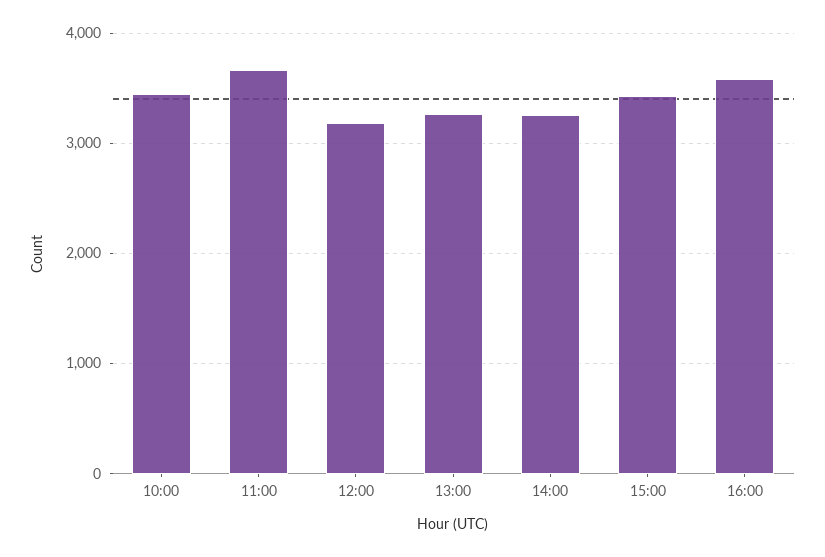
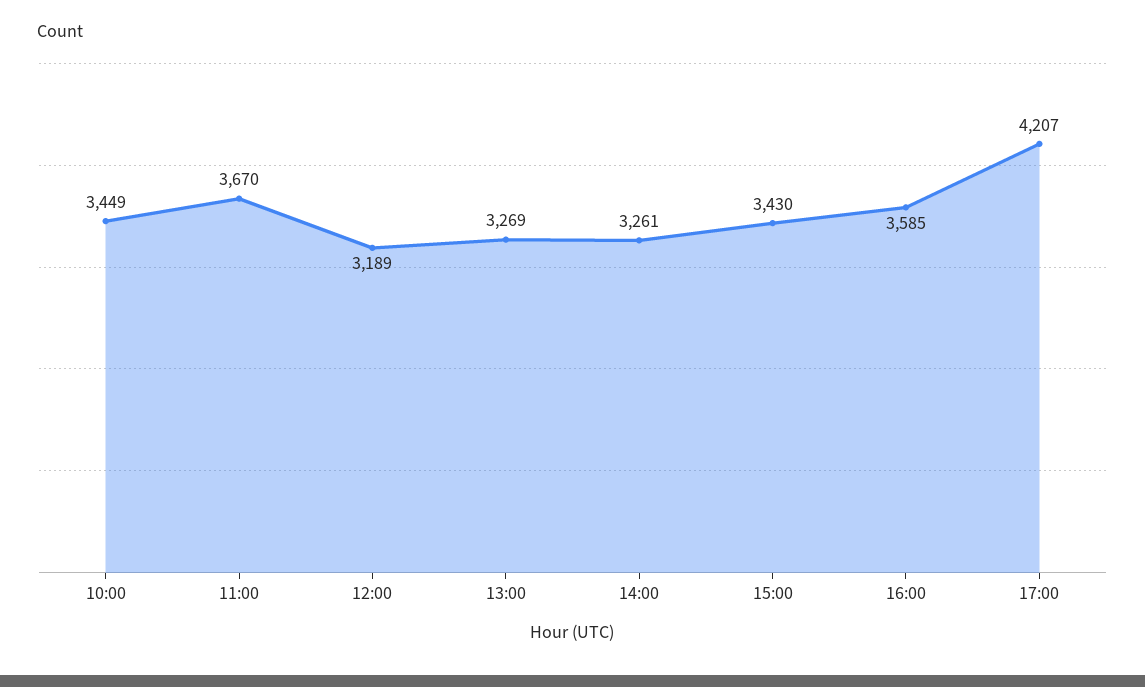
17:00: none -> 4207

